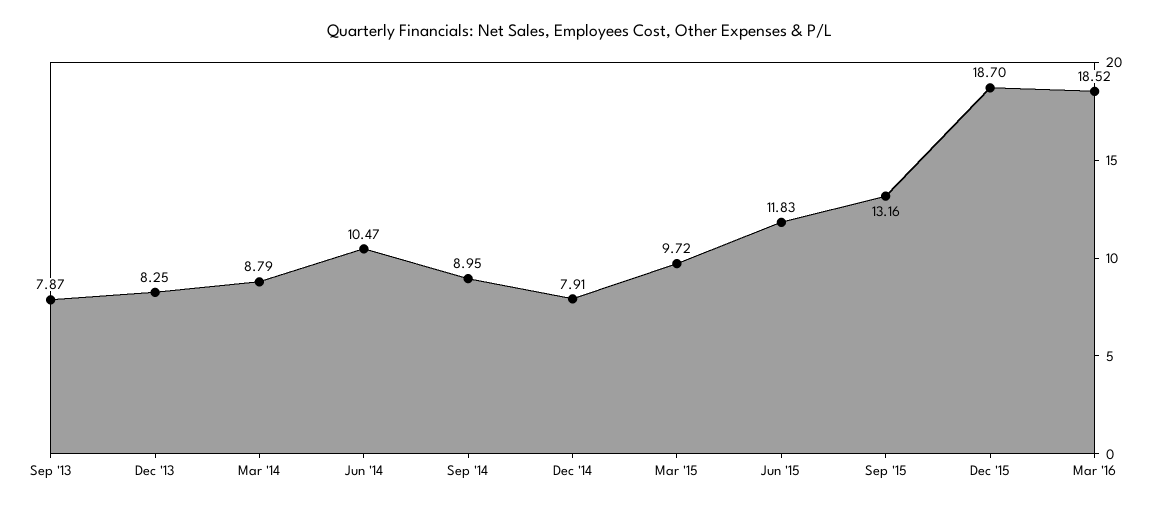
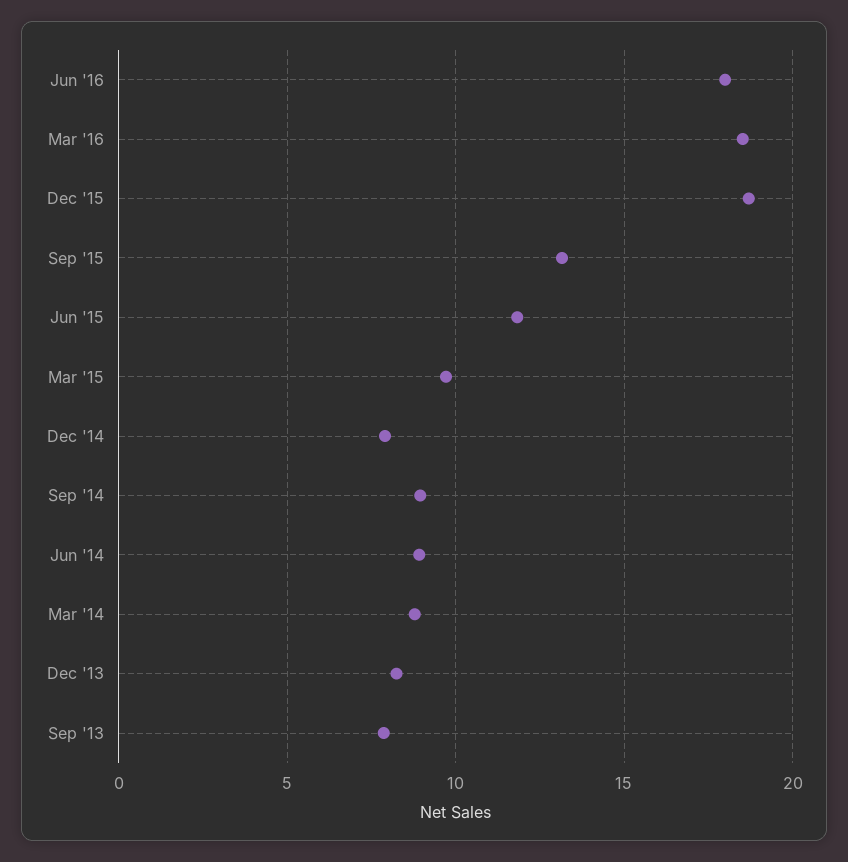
Jun '14: 10.47 -> 9
Jun '16: none -> 18

